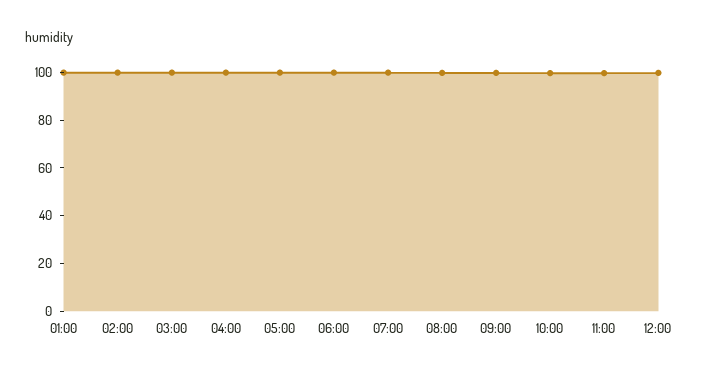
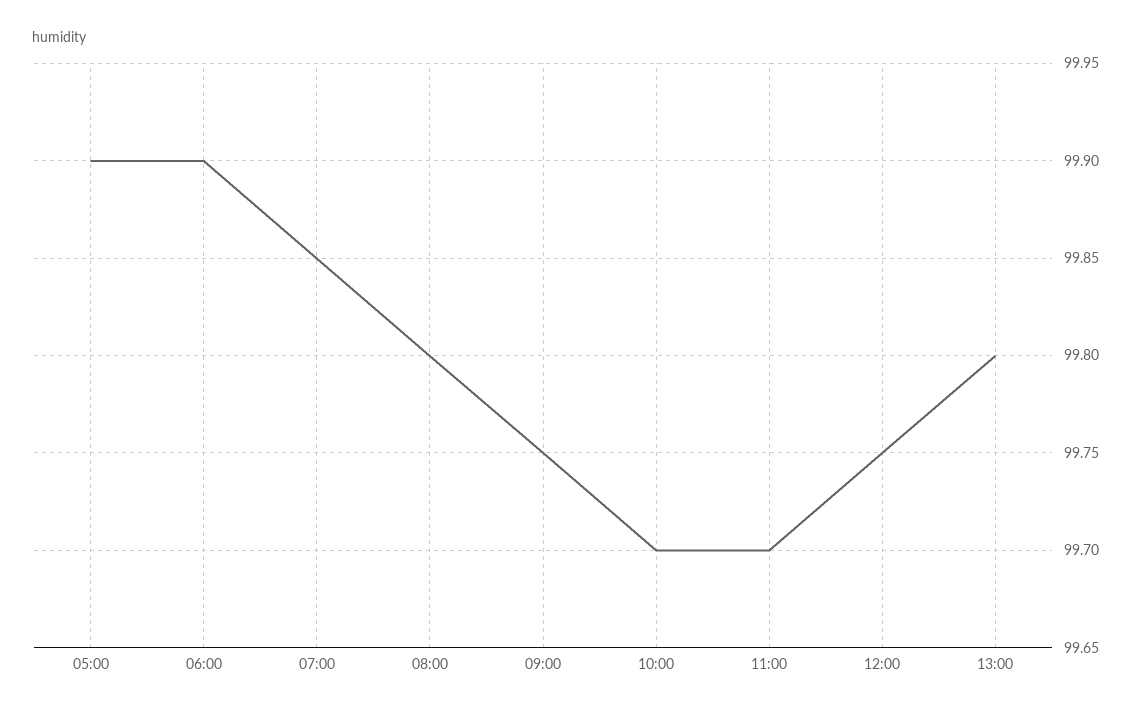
01:00: 100 -> none
02:00: 100 -> none
03:00: 100 -> none
04:00: 100 -> none
13:00: none -> 99.8

